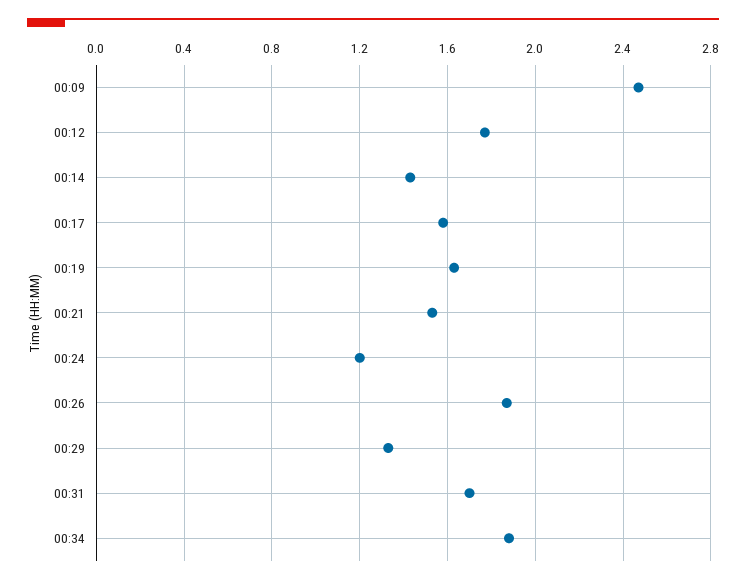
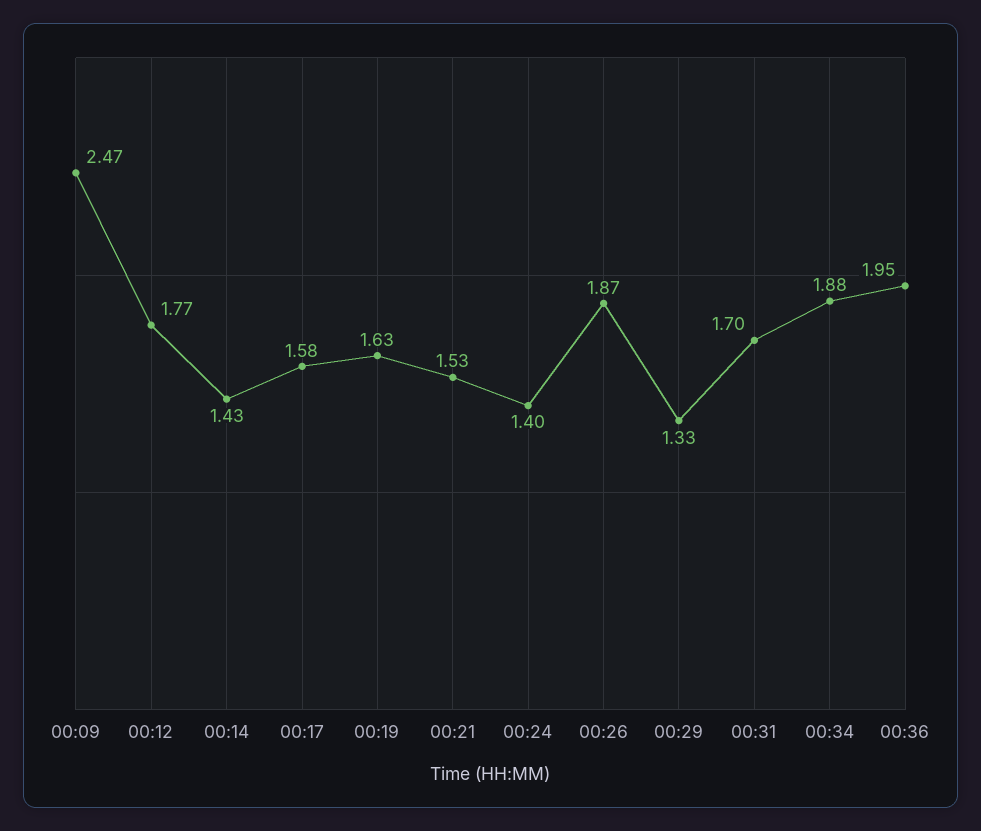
00:24: 1.2 -> 1.4
00:36: none -> 1.95

